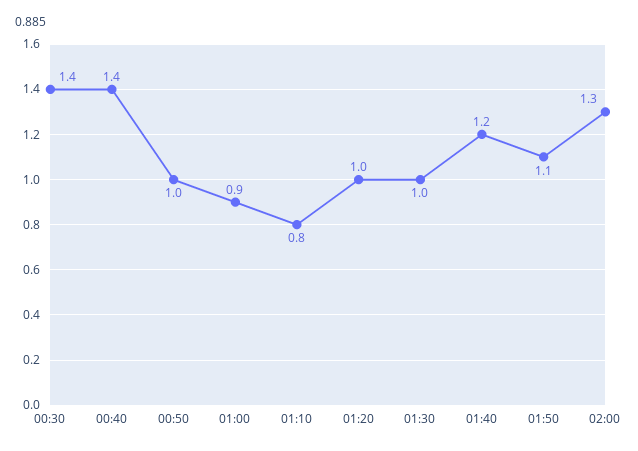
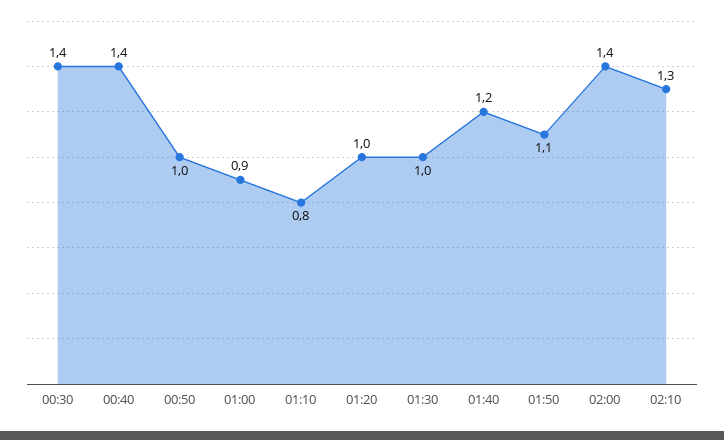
02:00: 1.3 -> 1.4
02:10: none -> 1.3

